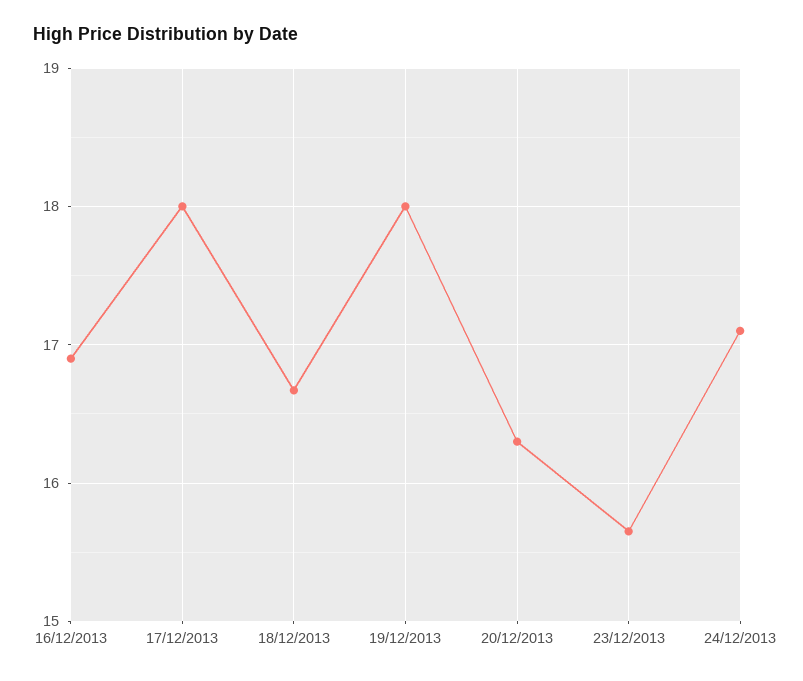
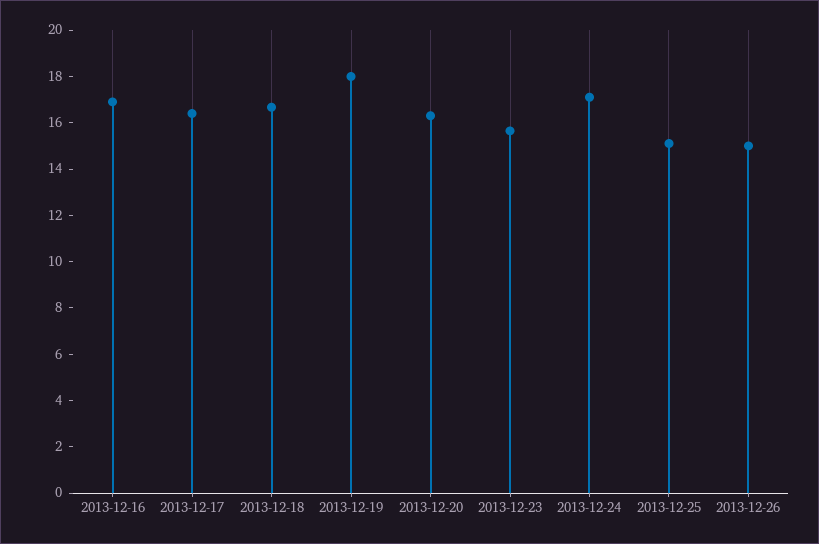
17/12/2013: 18 -> 16.5
2013-12-25: none -> 15
2013-12-26: none -> 15

